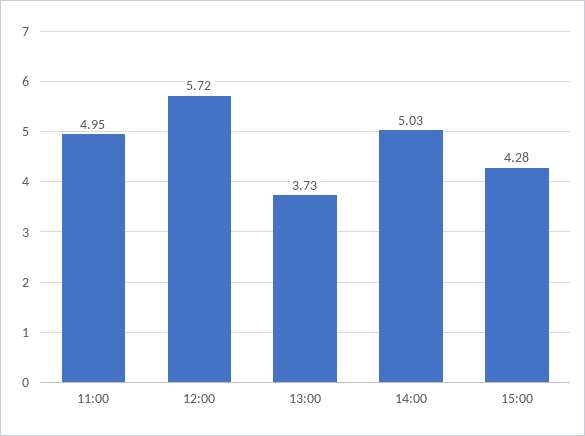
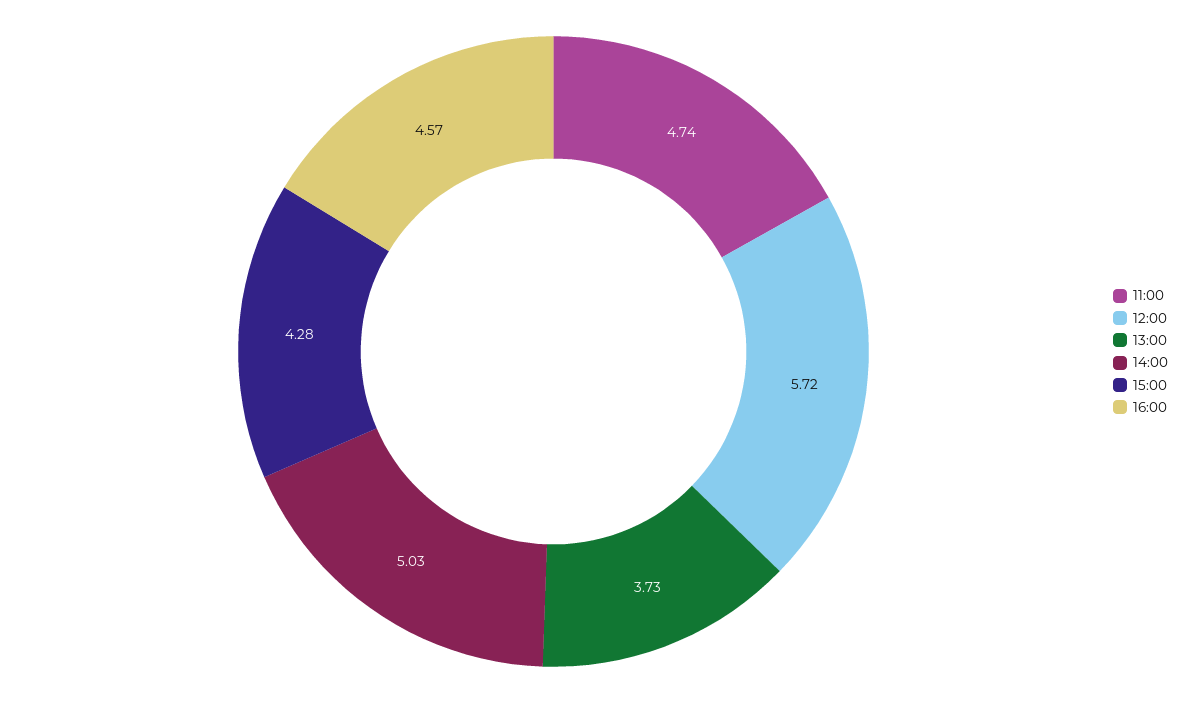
11:00: 4.95 -> 4.74
16:00: none -> 4.57

